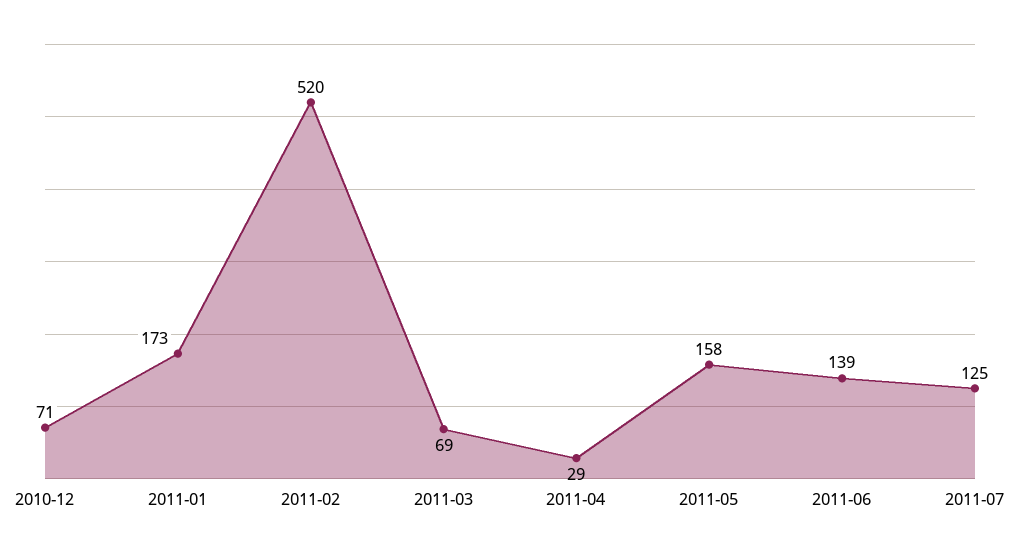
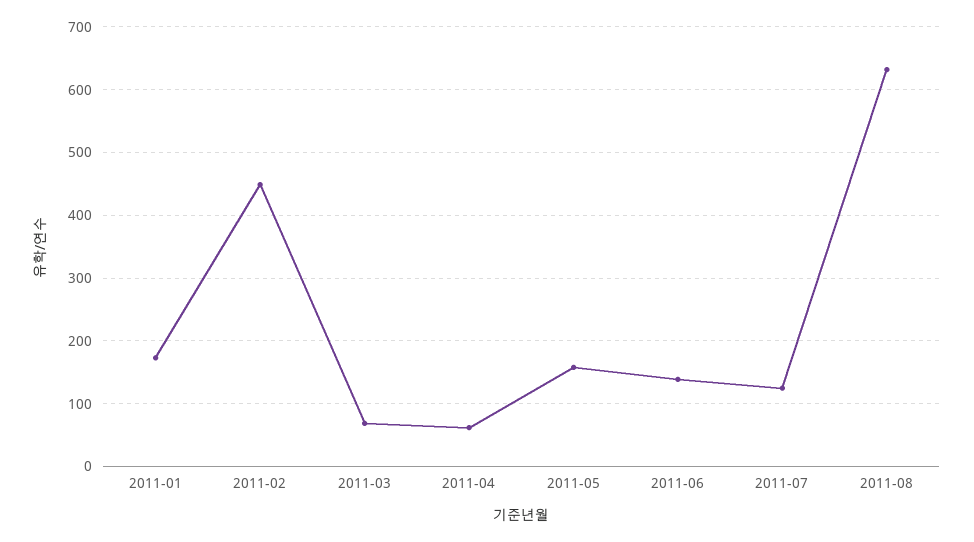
2010-12: 71 -> none
2011-02: 520 -> 450
2011-04: 29 -> 60
2011-08: none -> 630

